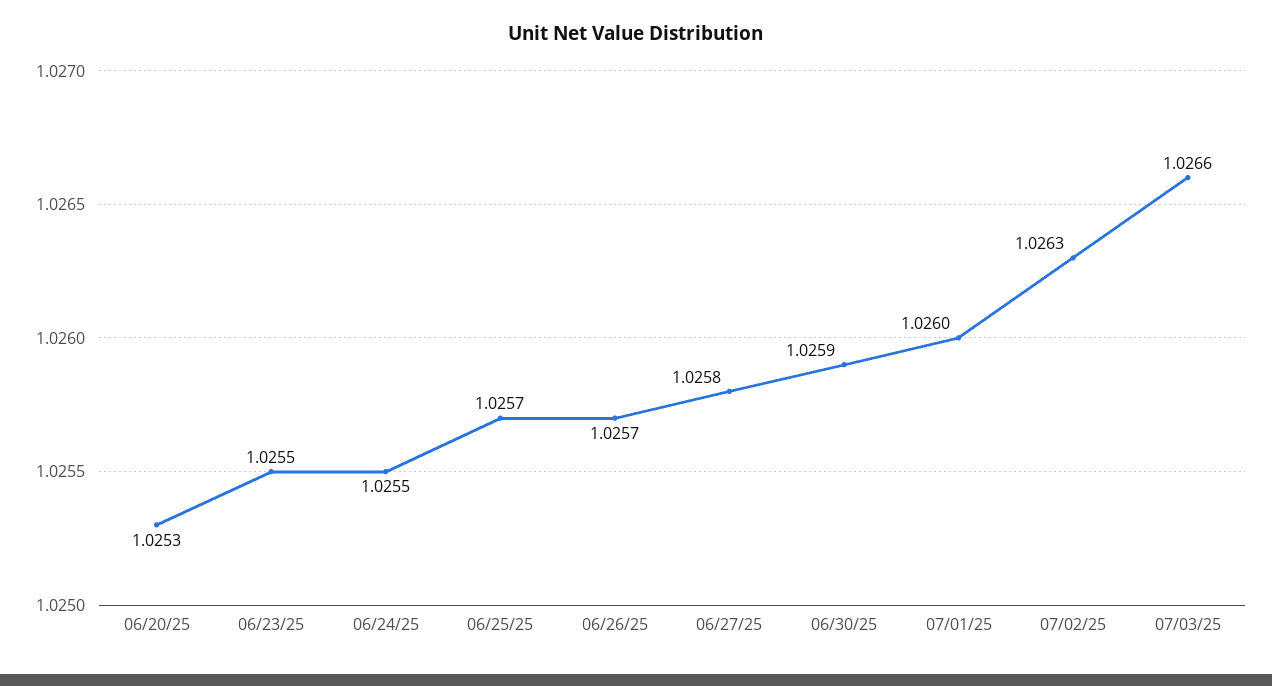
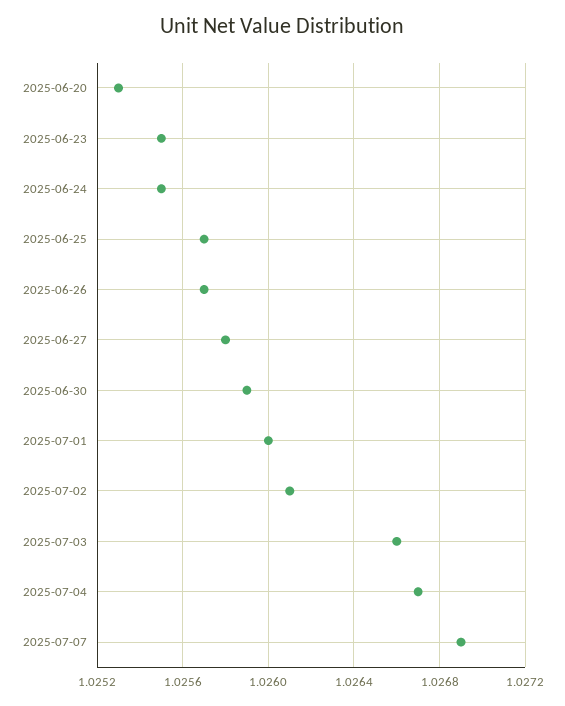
07/02/25: 1.0263 -> 1.0261
2025-07-04: none -> 1.0267
2025-07-07: none -> 1.0269

